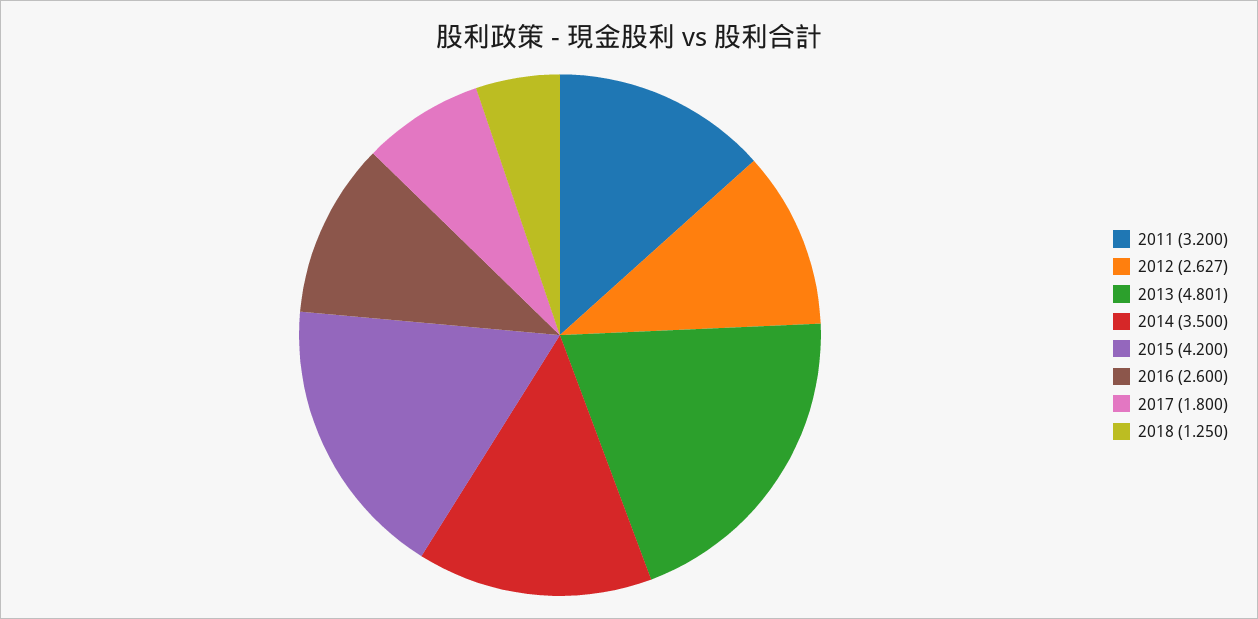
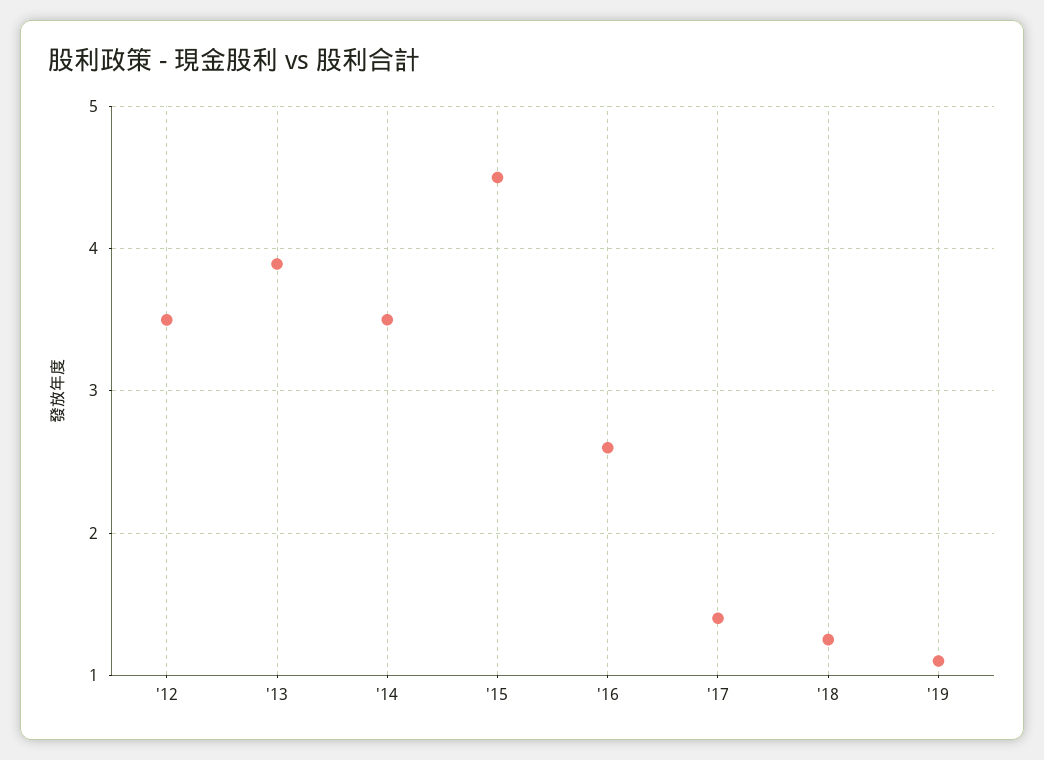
2011: 3.2 -> none
2012: 2.627 -> 3.5
2013: 4.801 -> 3.9
2015: 4.2 -> 4.5
2017: 1.8 -> 1.4
'19: none -> 1.1

